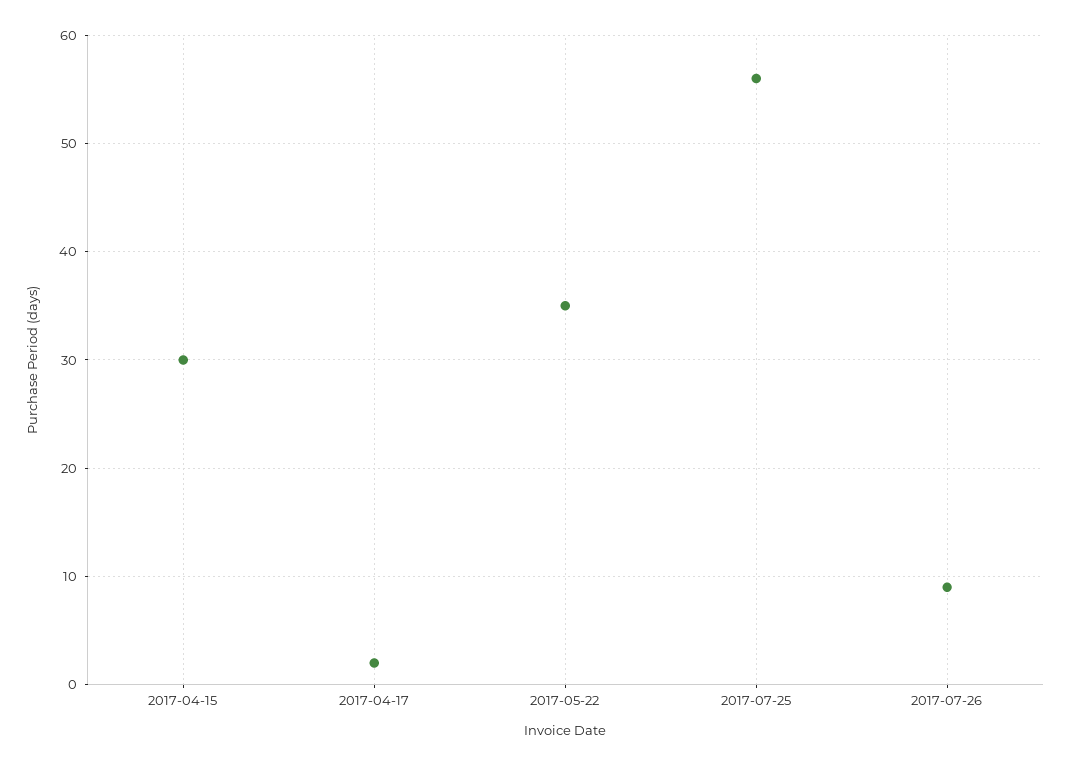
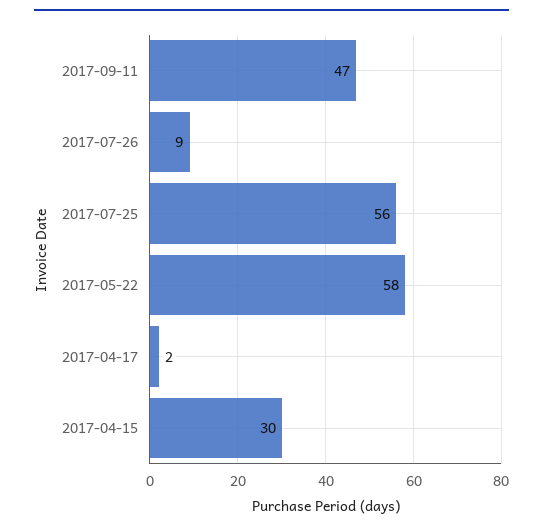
2017-05-22: 35 -> 58
2017-09-11: none -> 47

